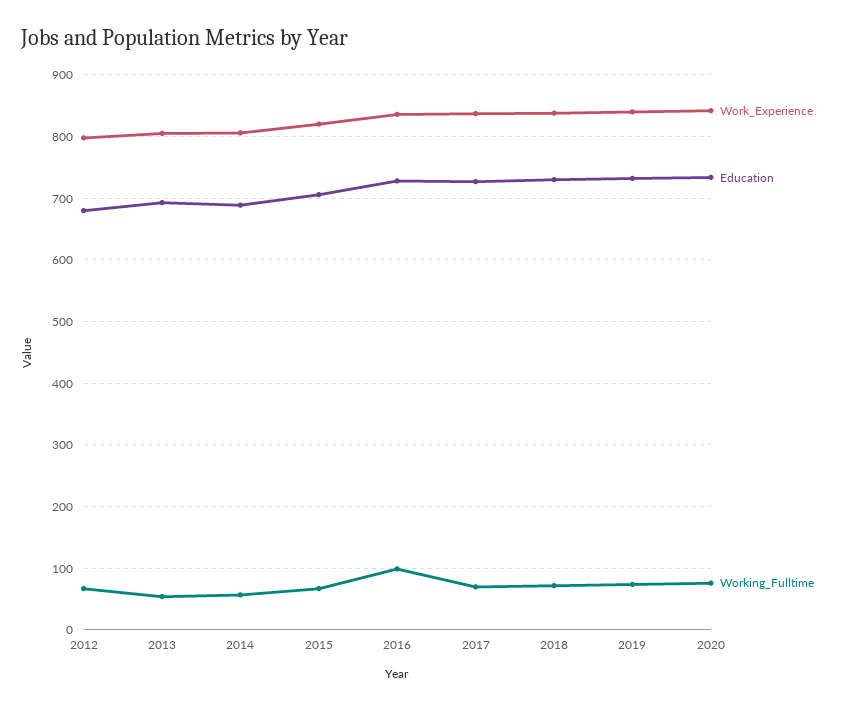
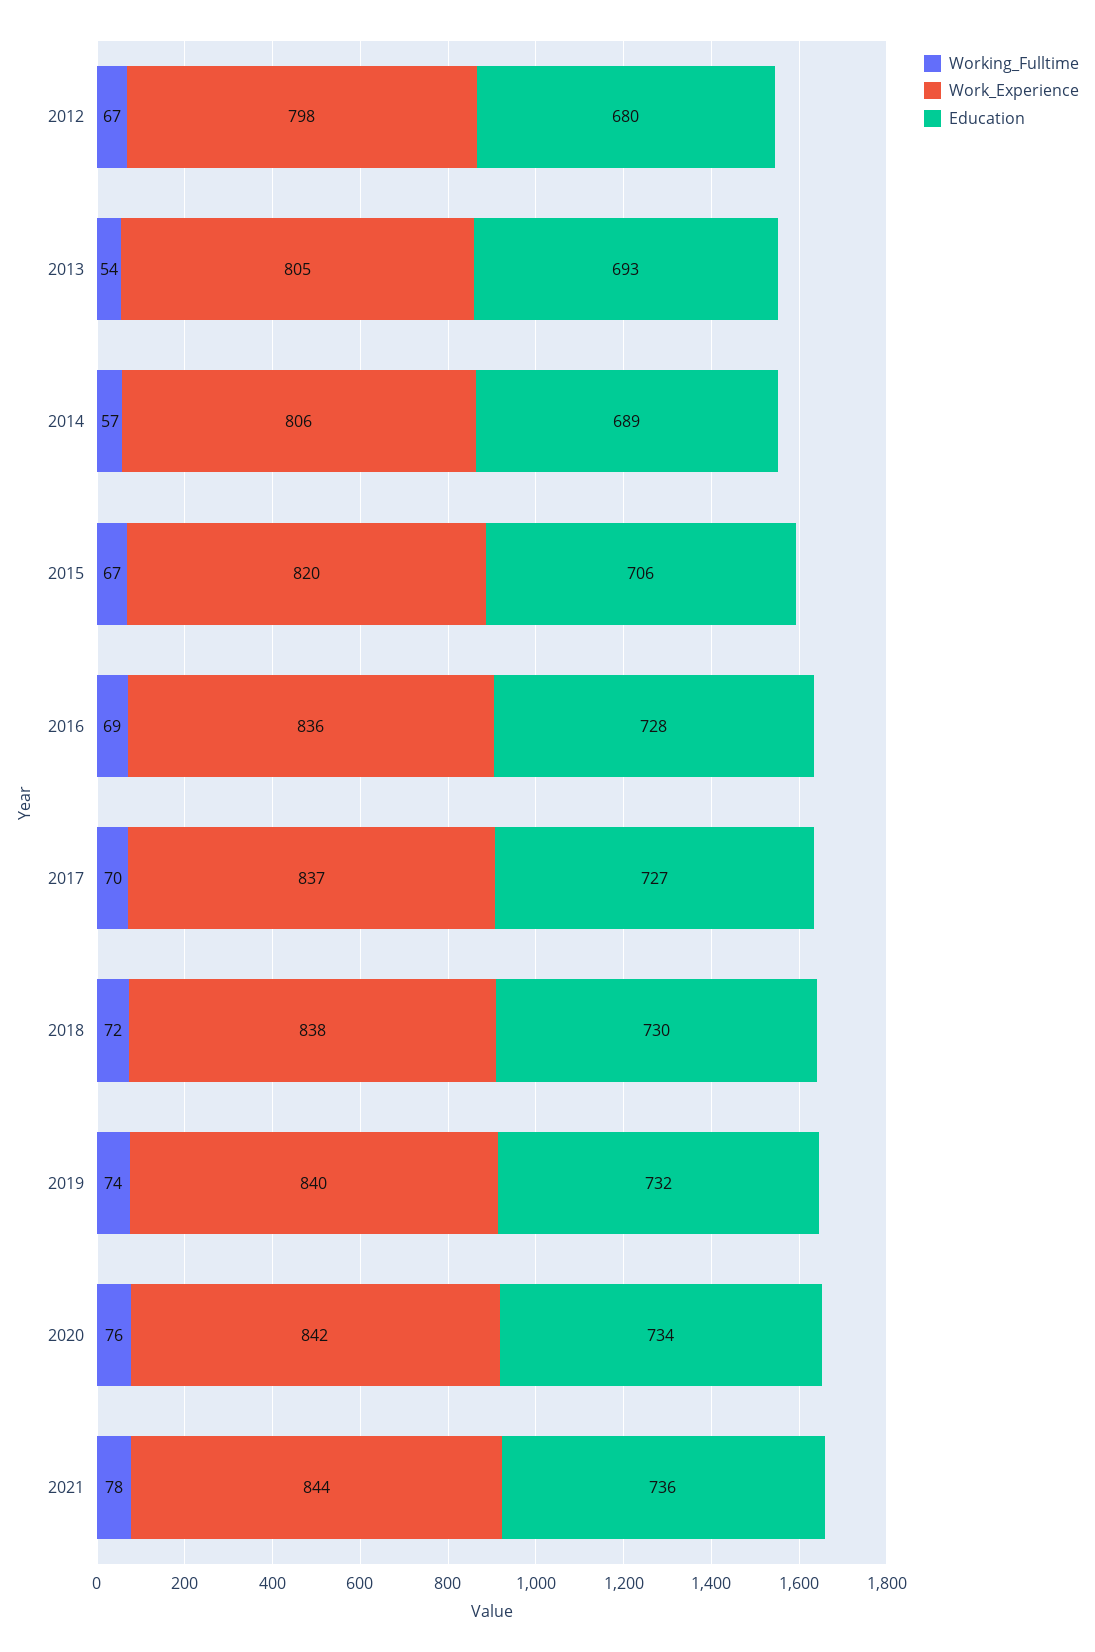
Working_Fulltime, 2016: 100 -> 69
Working_Fulltime, 2021: none -> 78
Work_Experience, 2021: none -> 844
Education, 2021: none -> 736

